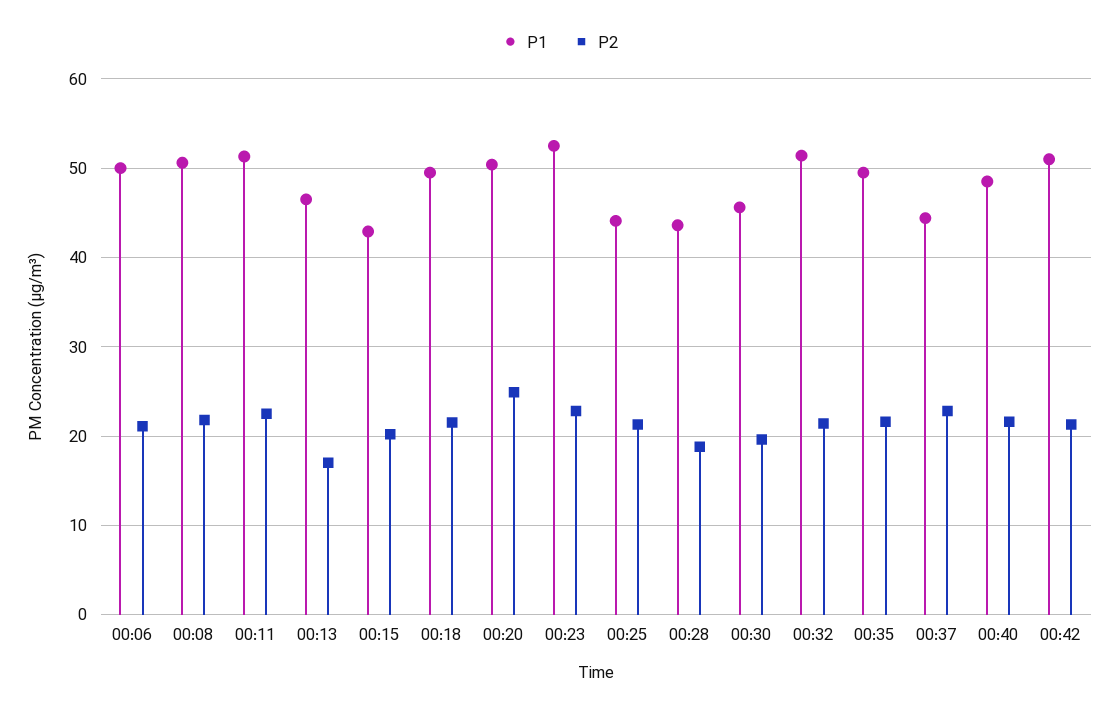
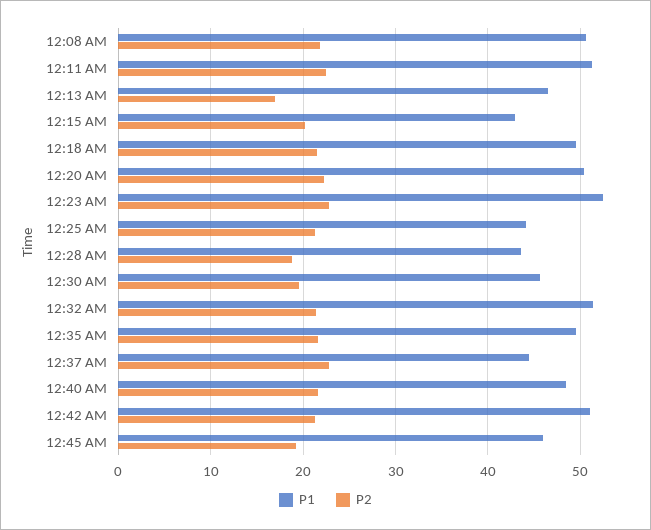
P1, 00:06: 50 -> none
P2, 00:06: 21 -> none
P2, 00:20: 25 -> 22
P1, 12:45 AM: none -> 46
P2, 12:45 AM: none -> 19

